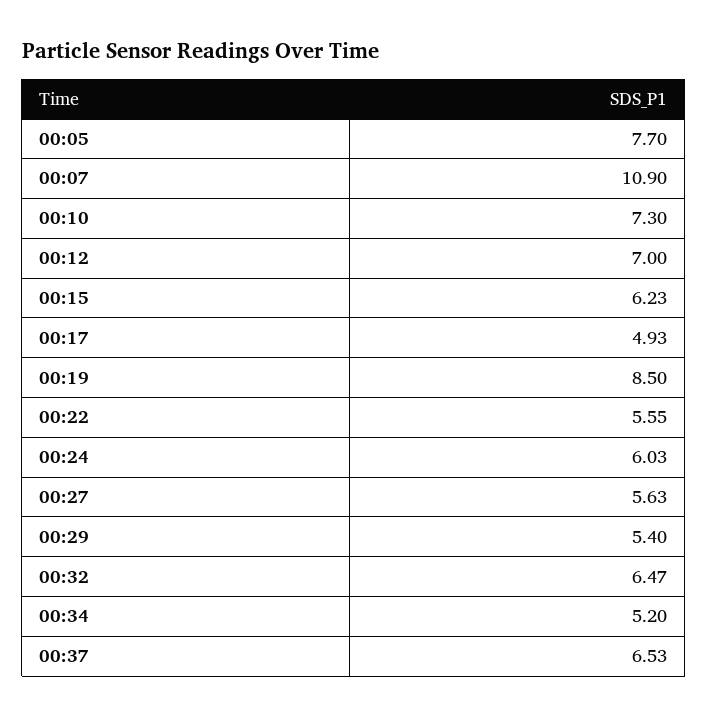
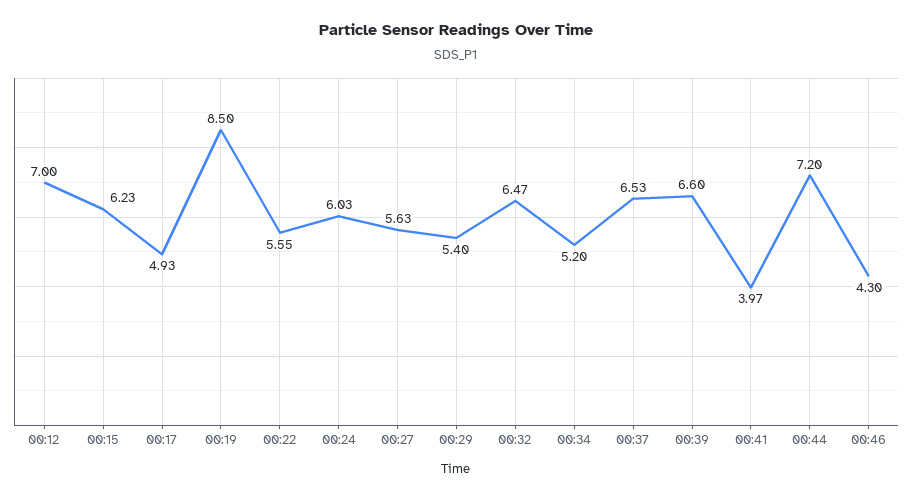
00:05: 7.7 -> none
00:07: 10.9 -> none
00:10: 7.3 -> none
00:39: none -> 6.6
00:41: none -> 3.97
00:44: none -> 7.2
00:46: none -> 4.3

